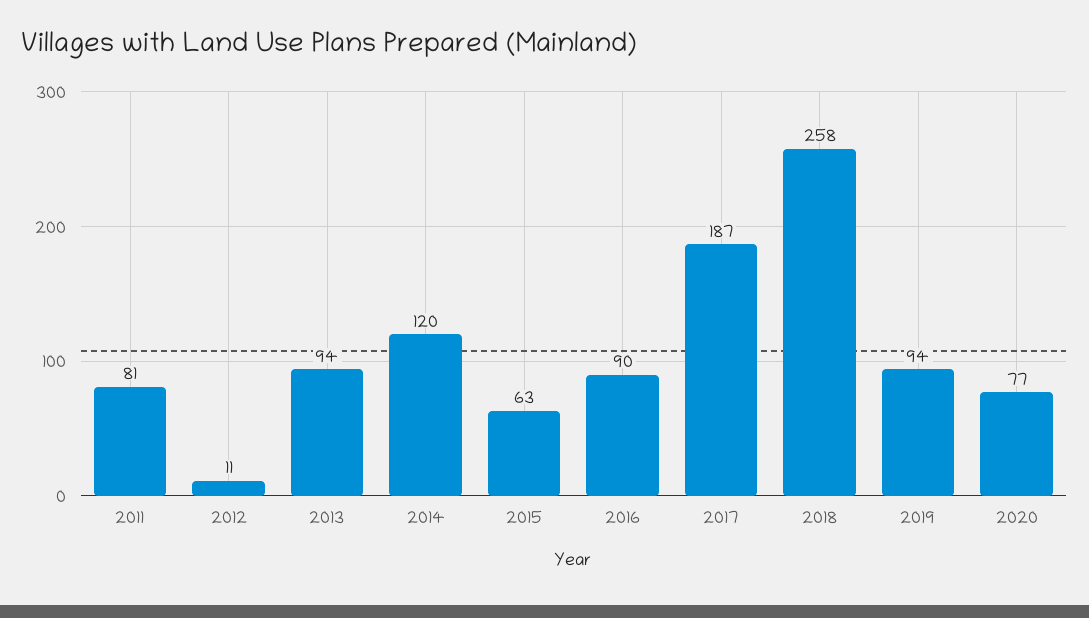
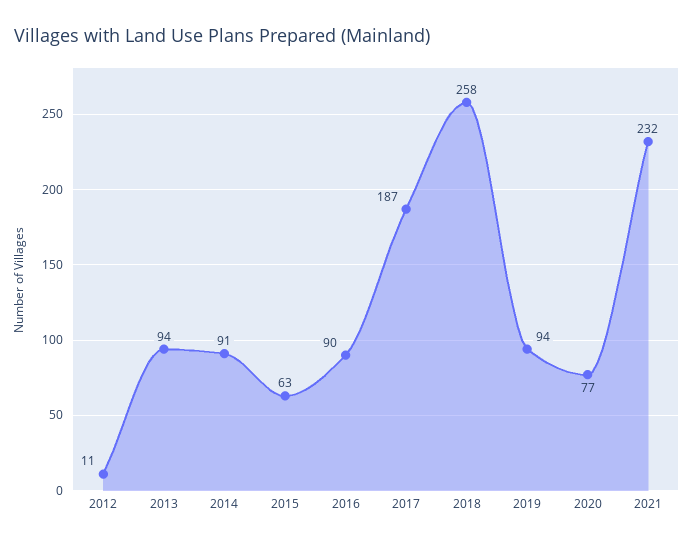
2011: 81 -> none
2014: 120 -> 91
2021: none -> 232

